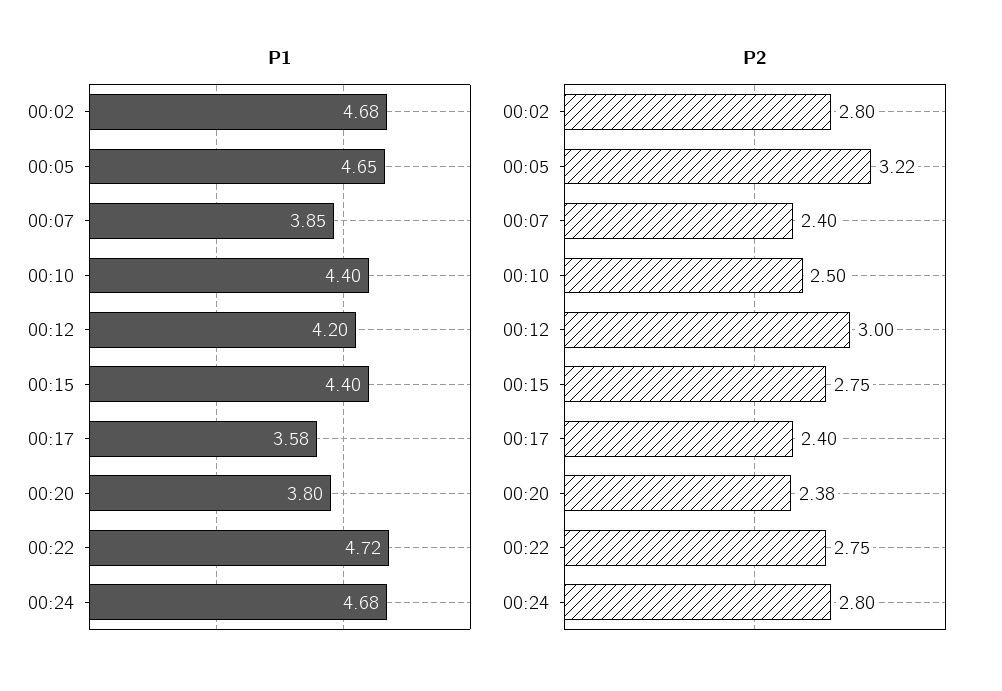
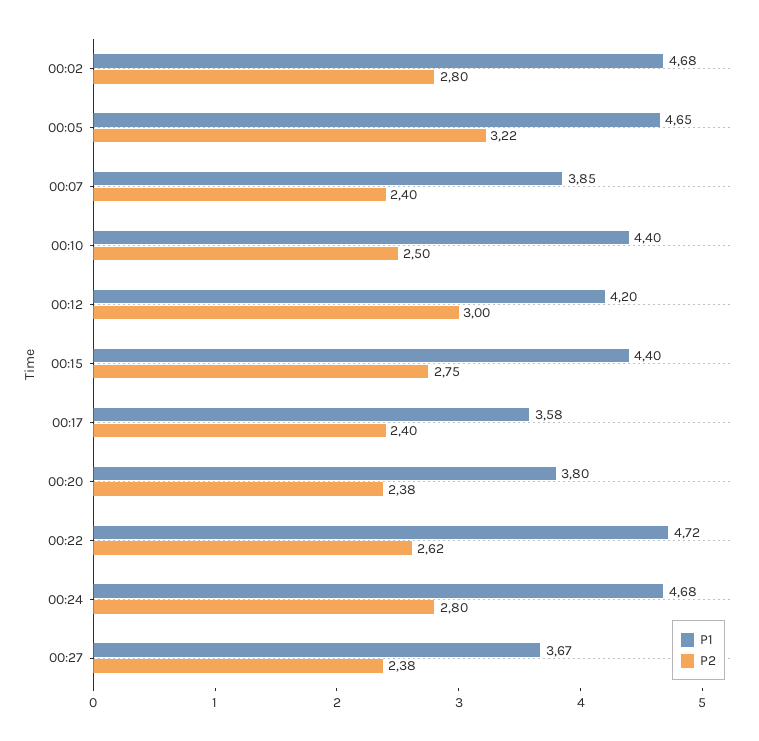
P2, 00:22: 2.75 -> 2.62
P1, 00:27: none -> 3.67
P2, 00:27: none -> 2.38

